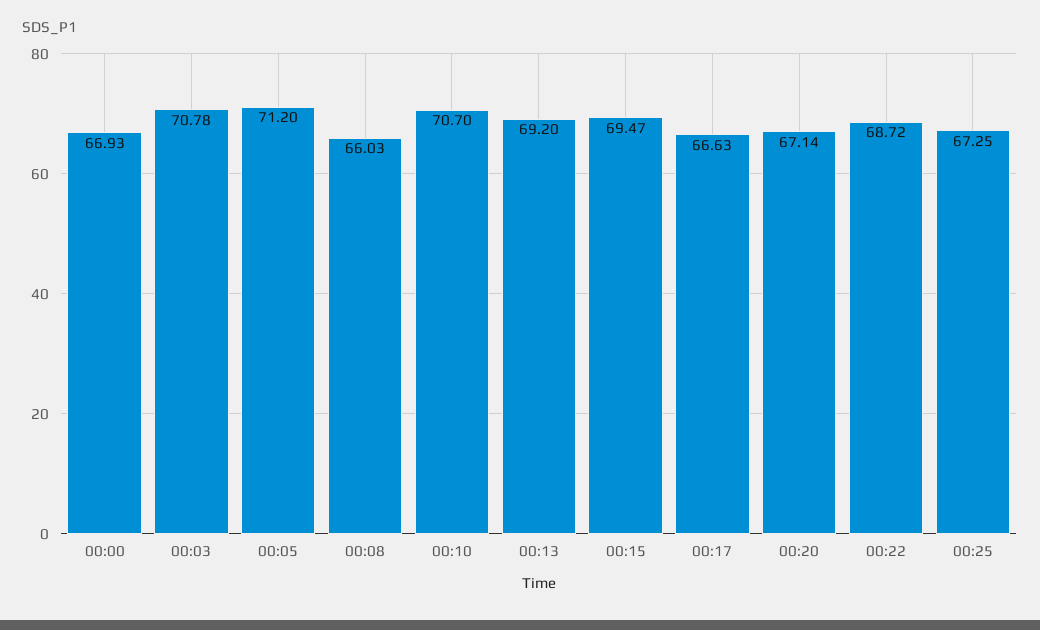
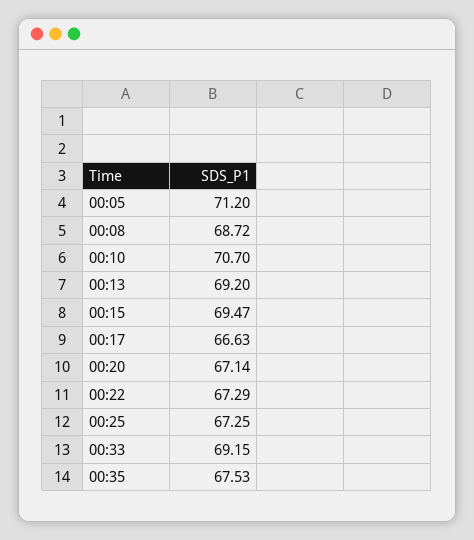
00:00: 66.93 -> none
00:03: 70.78 -> none
00:08: 66.03 -> 68.72
00:22: 68.72 -> 67.29
00:33: none -> 69.15
00:35: none -> 67.53

